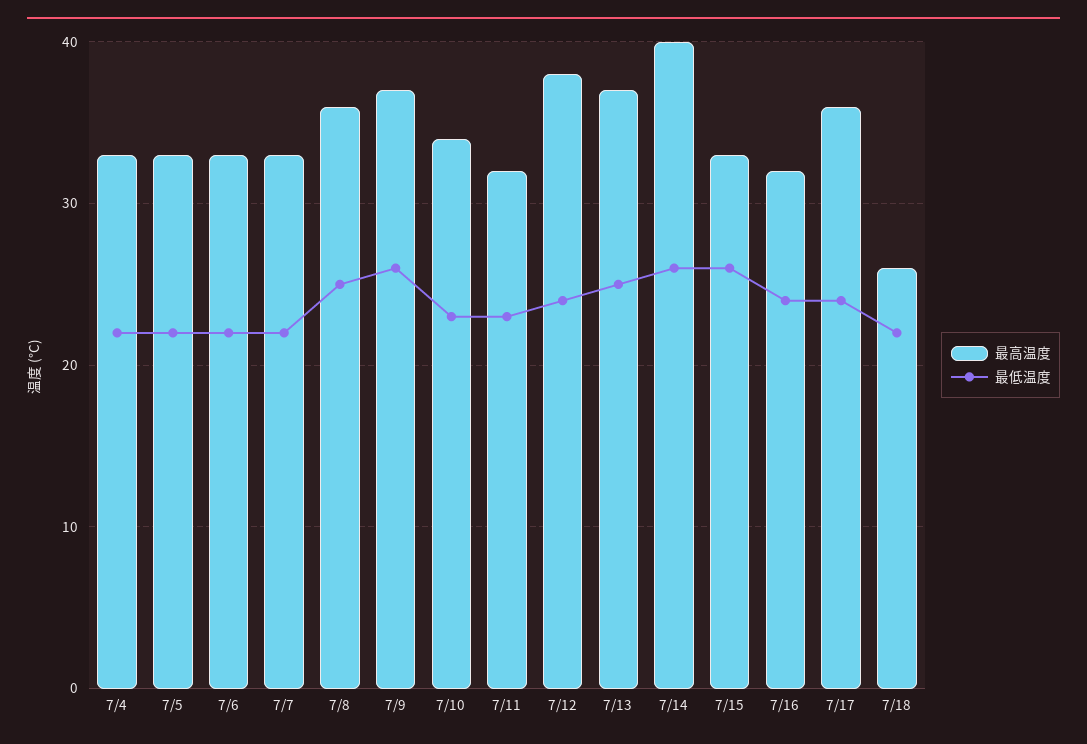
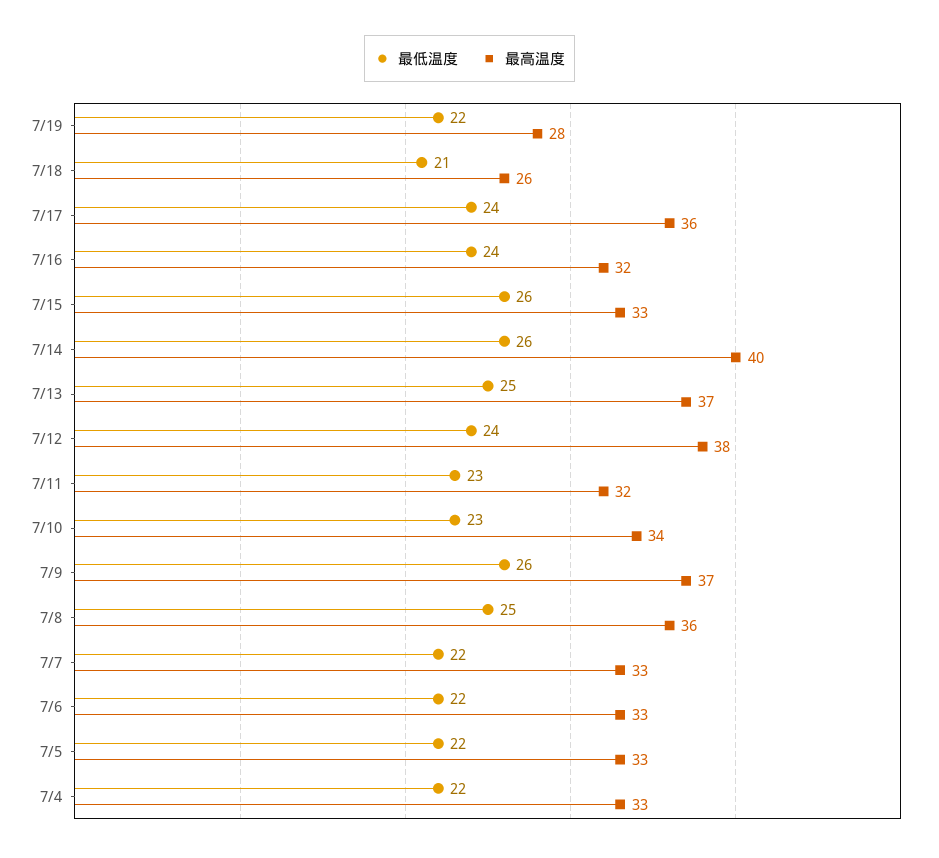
最低温度, 7/18: 22 -> 21
最低温度, 7/19: none -> 22
最高温度, 7/19: none -> 28

